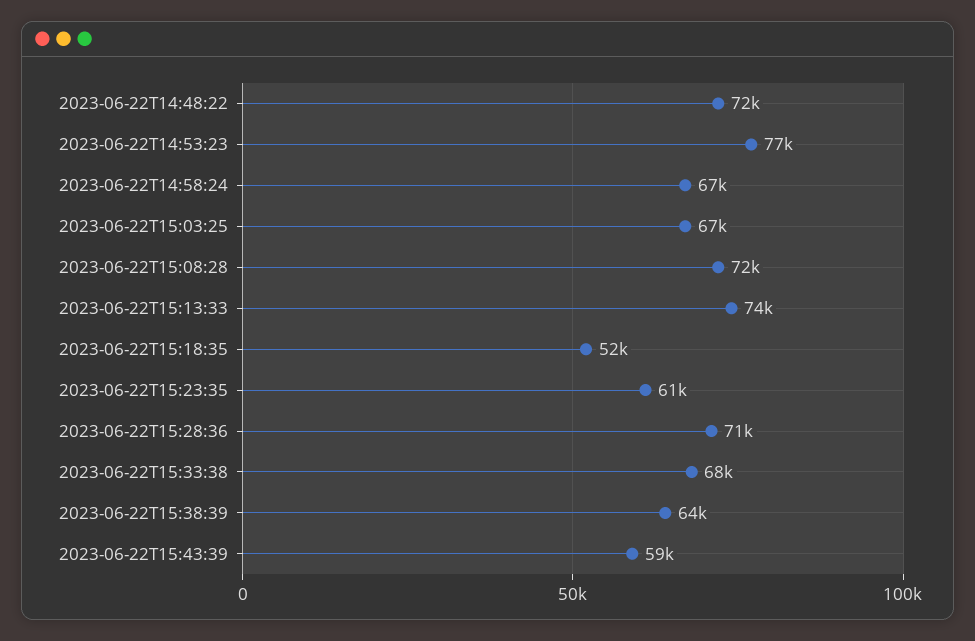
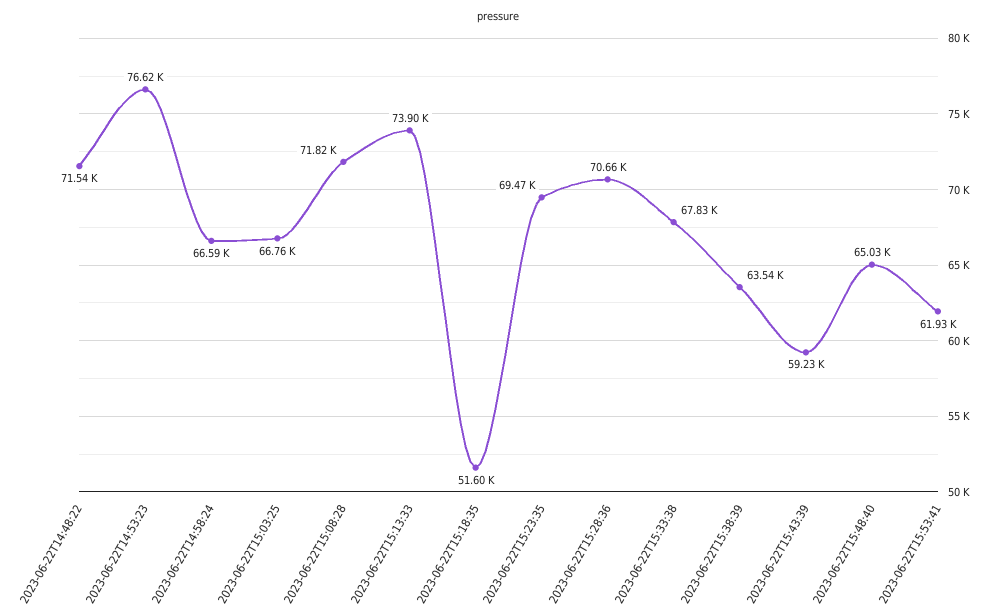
2023-06-22T15:23:35: 61000 -> 69470
2023-06-22T15:48:40: none -> 65030
2023-06-22T15:53:41: none -> 61930

